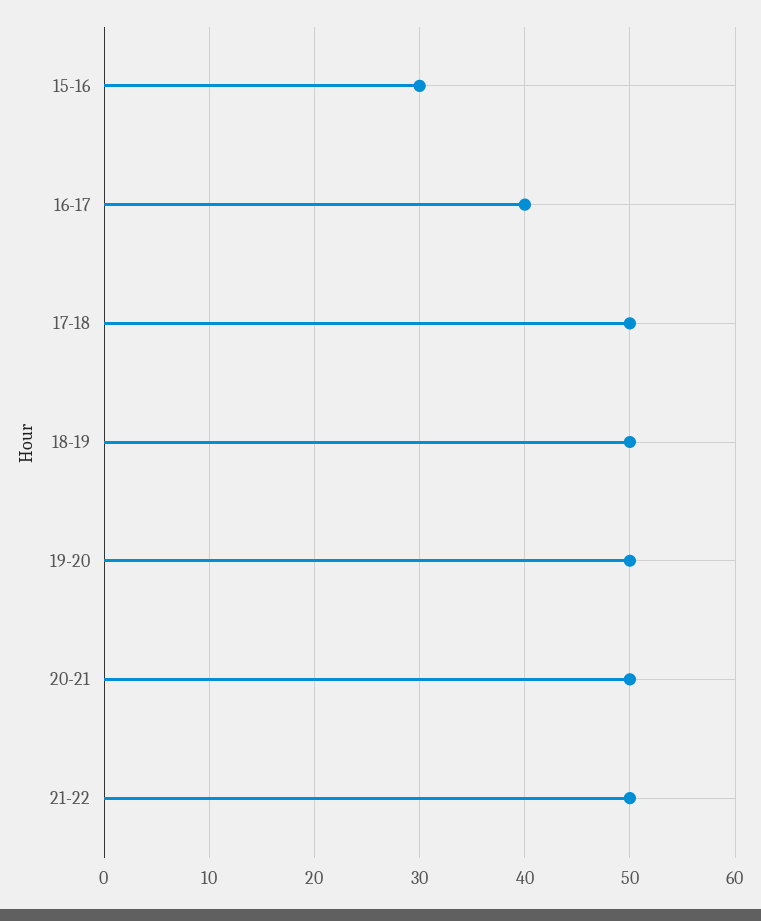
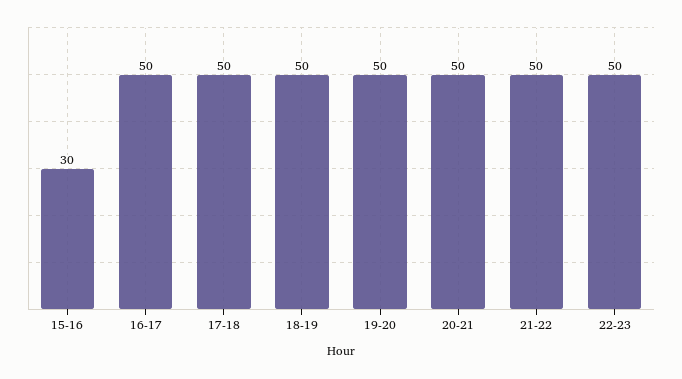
16-17: 40 -> 50
22-23: none -> 50

